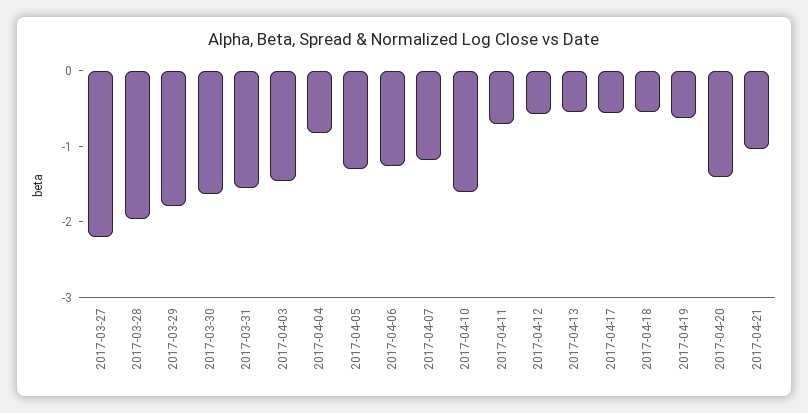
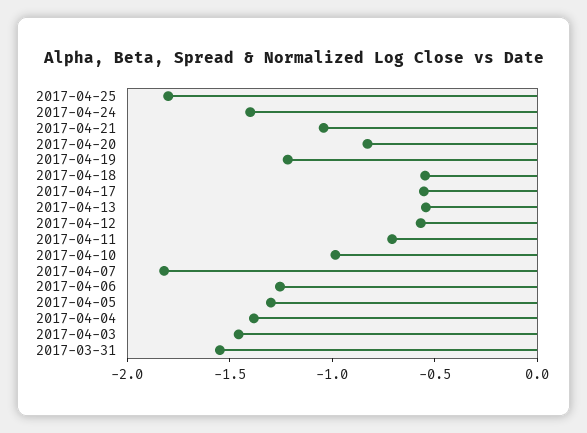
2017-03-27: -2.2 -> none
2017-03-28: -2 -> none
2017-03-29: -1.8 -> none
2017-03-30: -1.6 -> none
2017-04-04: -0.8 -> -1.4
2017-04-07: -1.2 -> -1.8
2017-04-10: -1.6 -> -1
2017-04-19: -0.6 -> -1.2
2017-04-20: -1.4 -> -0.8
2017-04-25: none -> -1.8
2017-04-24: none -> -1.4

